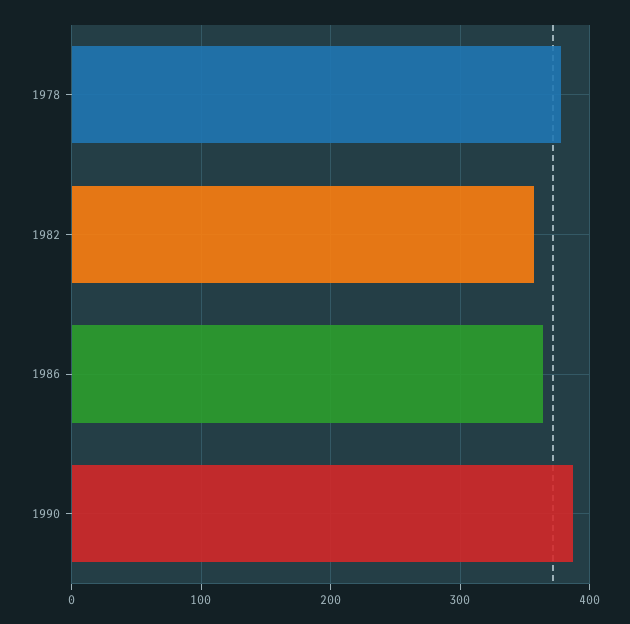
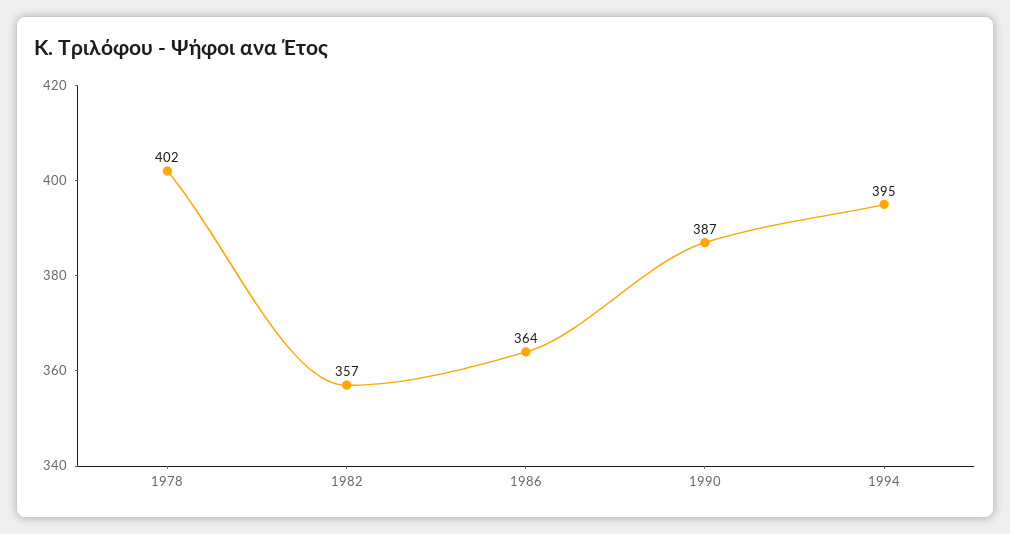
1978: 380 -> 402
1994: none -> 395

